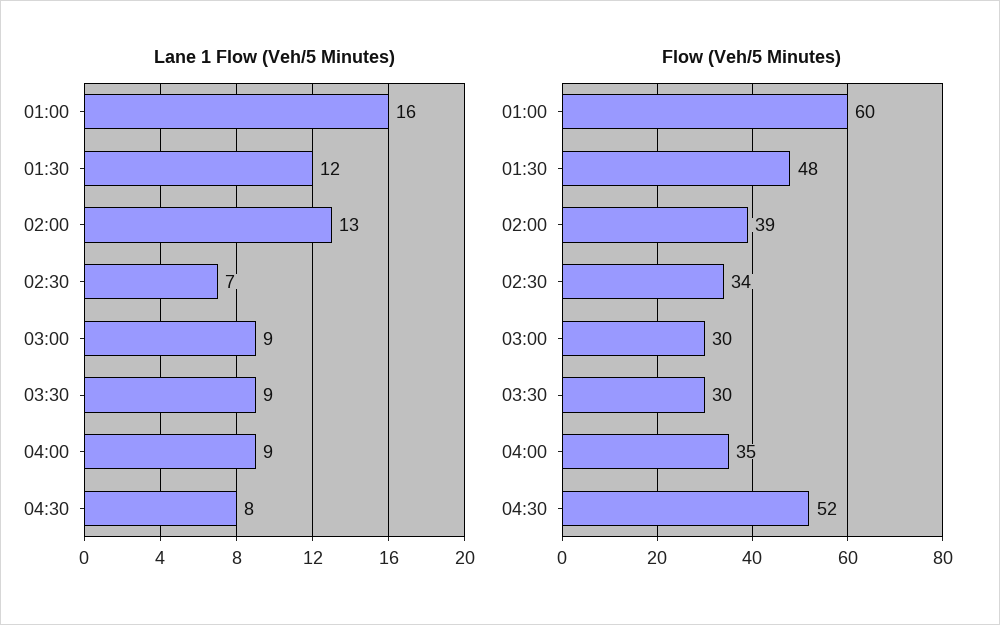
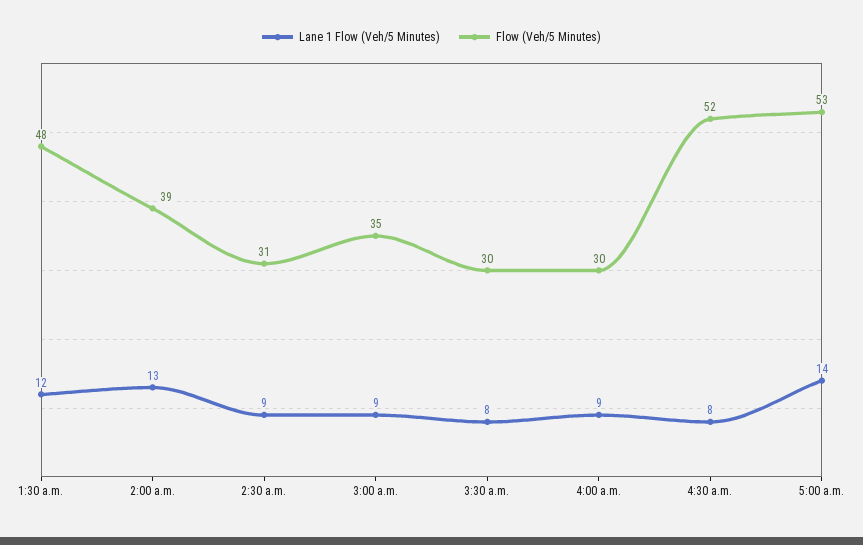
Lane 1 Flow (Veh/5 Minutes), 01:00: 16 -> none
Lane 1 Flow (Veh/5 Minutes), 02:30: 7 -> 9
Lane 1 Flow (Veh/5 Minutes), 03:30: 9 -> 8
Flow (Veh/5 Minutes), 01:00: 60 -> none
Flow (Veh/5 Minutes), 02:30: 34 -> 31
Flow (Veh/5 Minutes), 03:00: 30 -> 35
Flow (Veh/5 Minutes), 04:00: 35 -> 30
Lane 1 Flow (Veh/5 Minutes), 5:00 a.m.: none -> 14
Flow (Veh/5 Minutes), 5:00 a.m.: none -> 53

